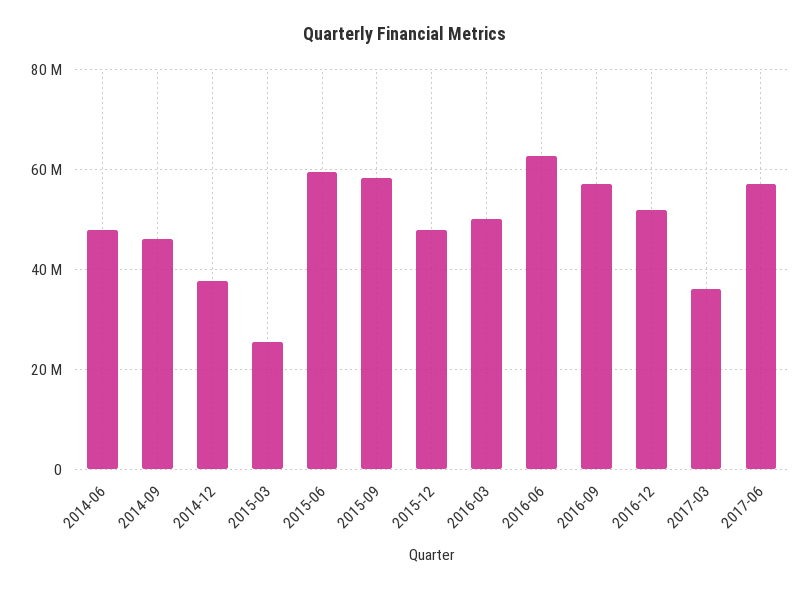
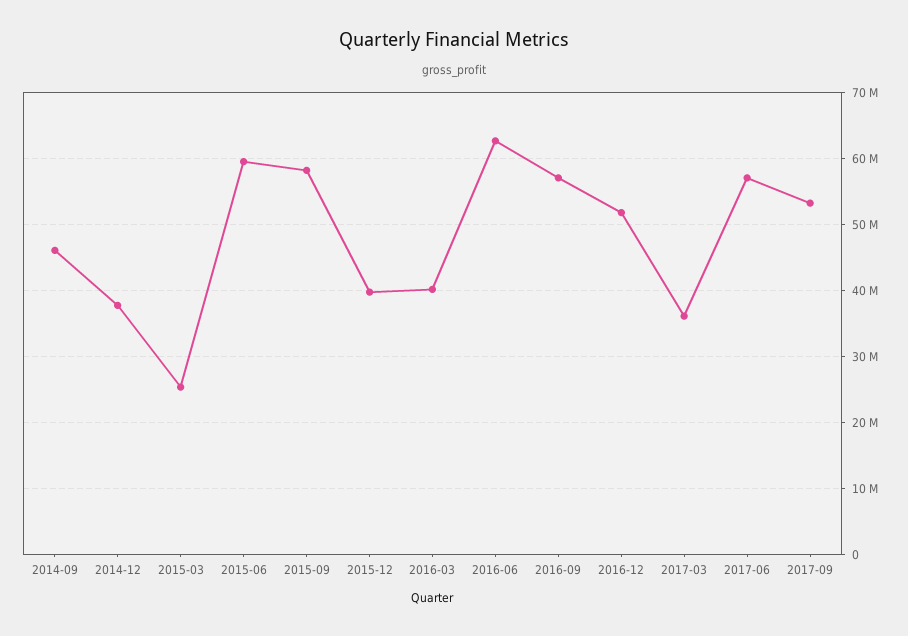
2014-06: 48000000 -> none
2015-12: 48000000 -> 40000000
2016-03: 50000000 -> 40000000
2017-09: none -> 53000000

